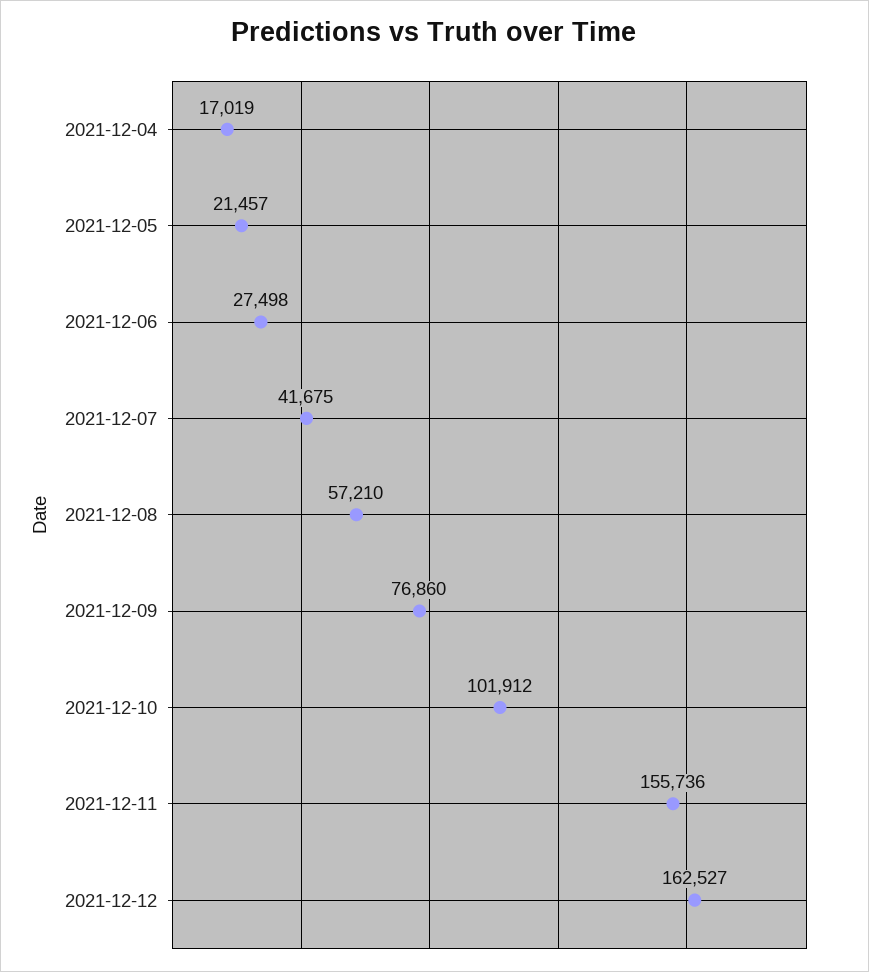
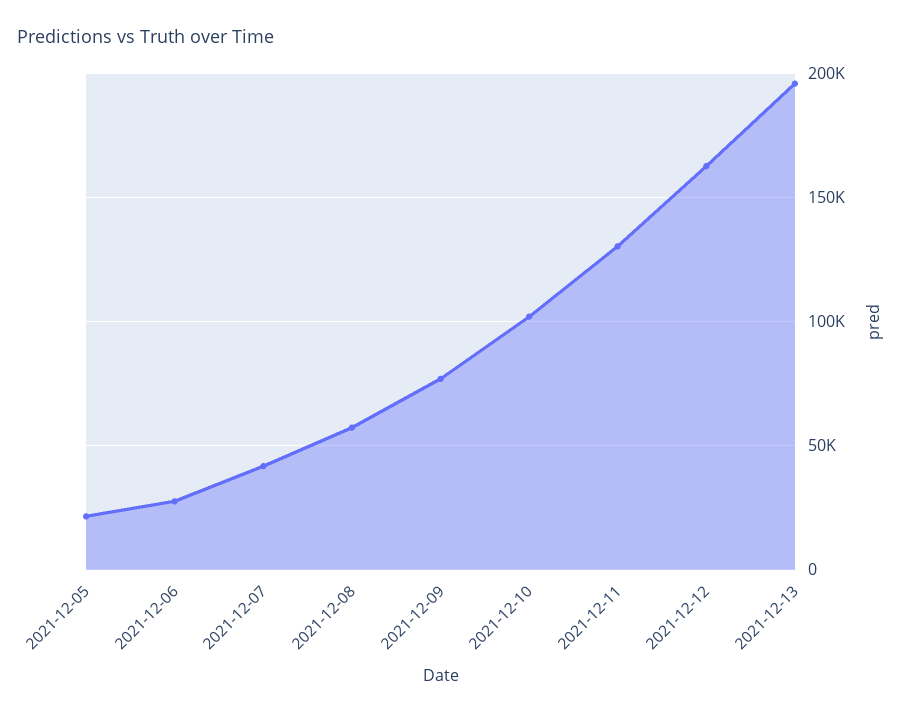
2021-12-04: 17019 -> none
2021-12-11: 155736 -> 130000
2021-12-13: none -> 195000

